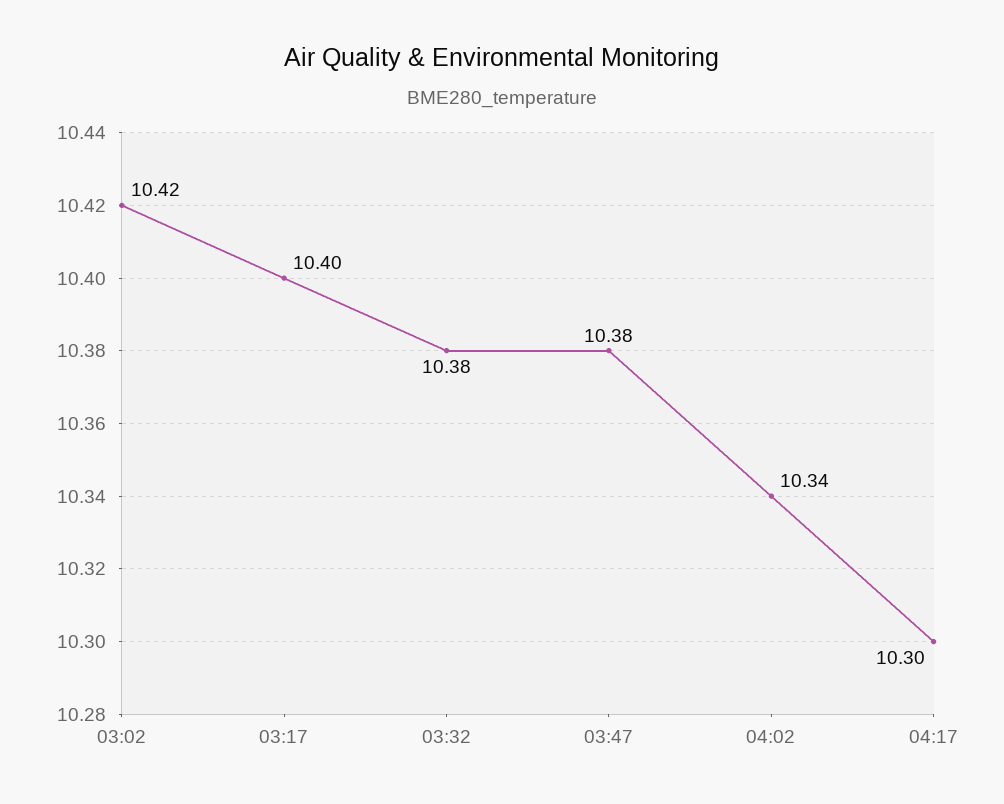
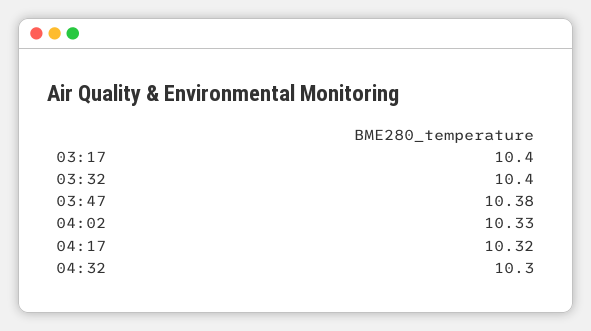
03:02: 10.42 -> none
03:32: 10.38 -> 10.4
04:02: 10.34 -> 10.33
04:17: 10.3 -> 10.32
04:32: none -> 10.3

